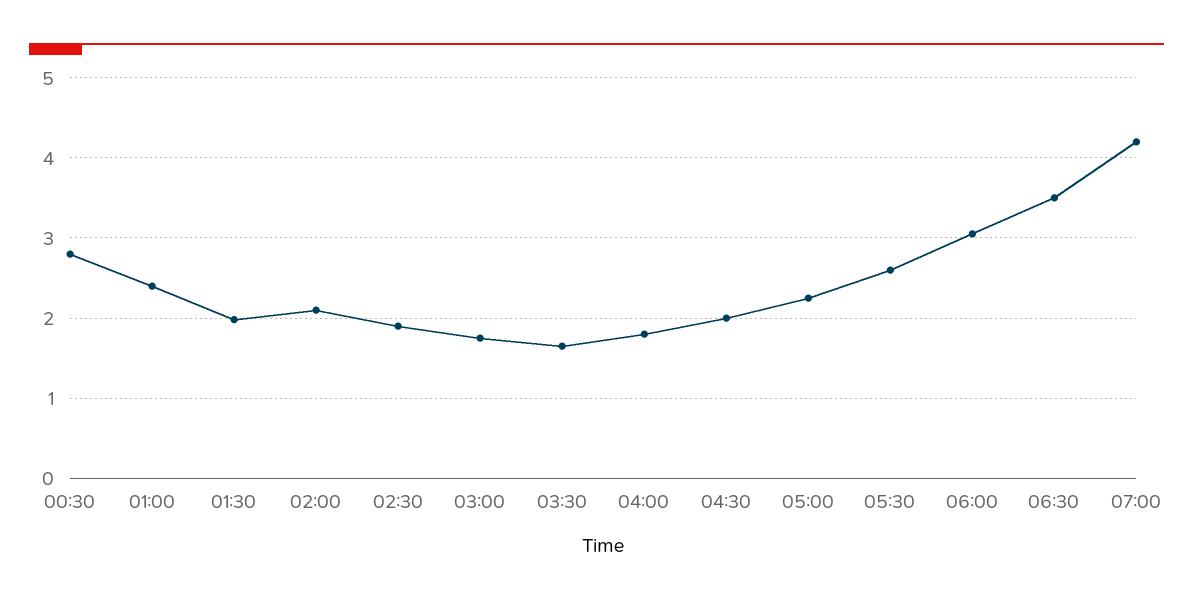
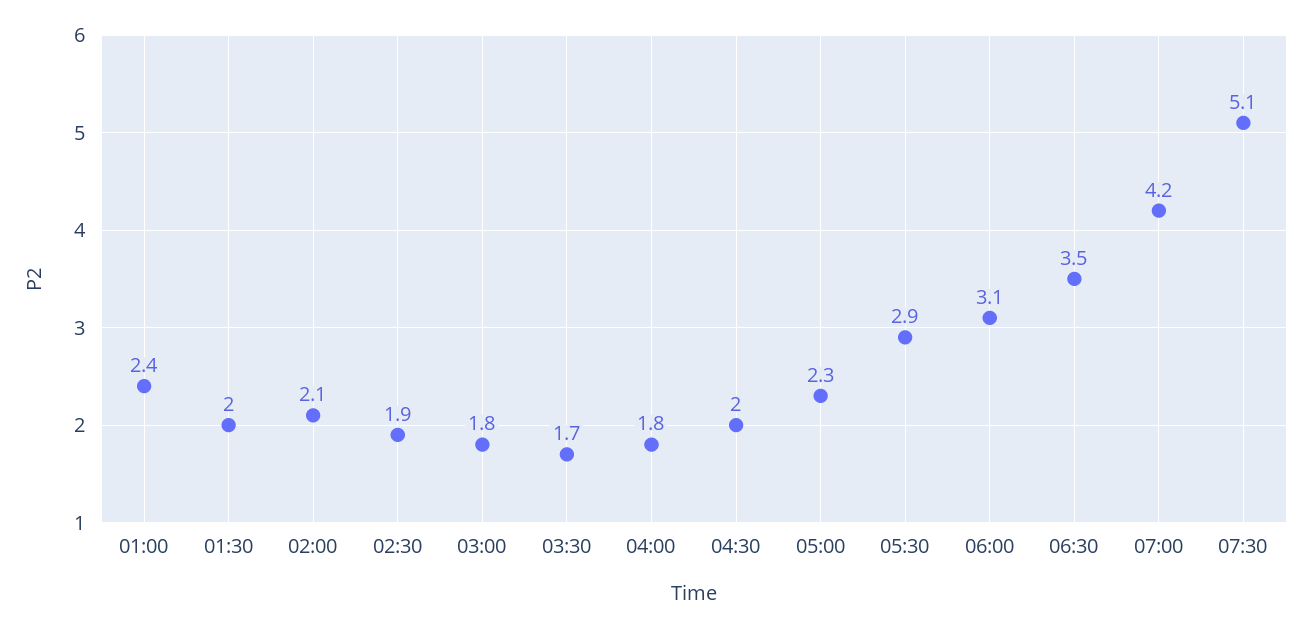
00:30: 2.8 -> none
05:30: 2.6 -> 2.9
07:30: none -> 5.1

